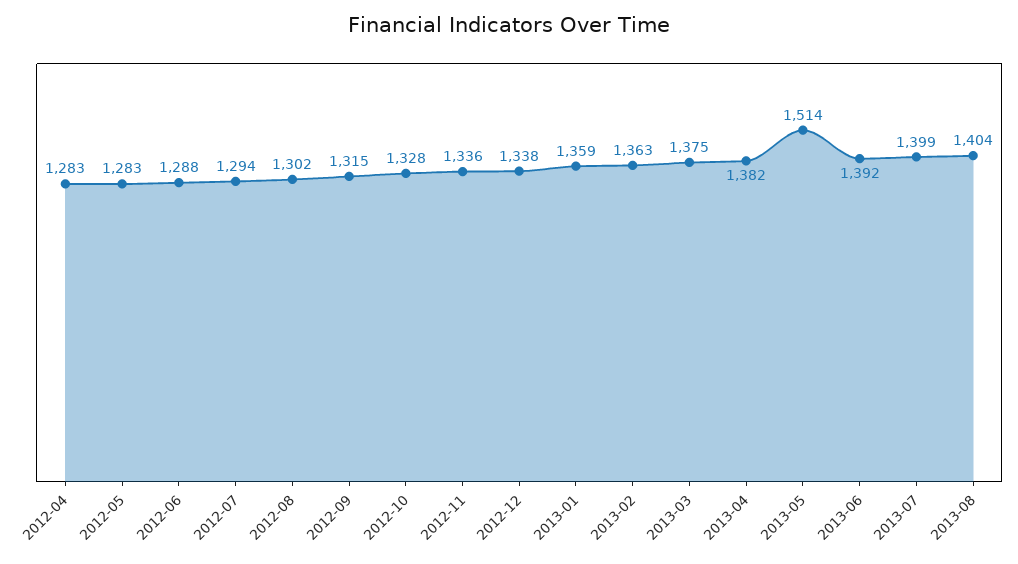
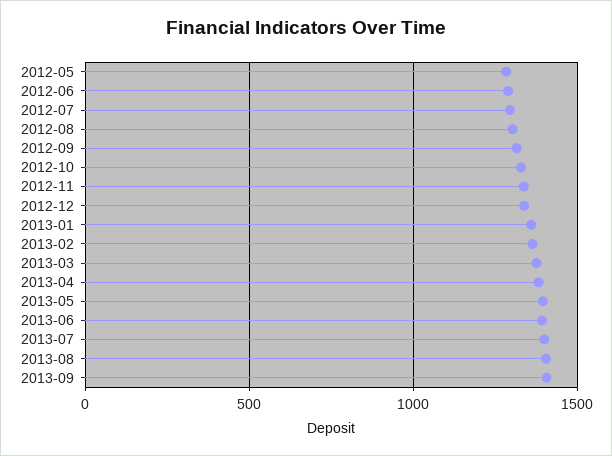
2012-04: 1283 -> none
2013-05: 1514 -> 1400
2013-09: none -> 1400

